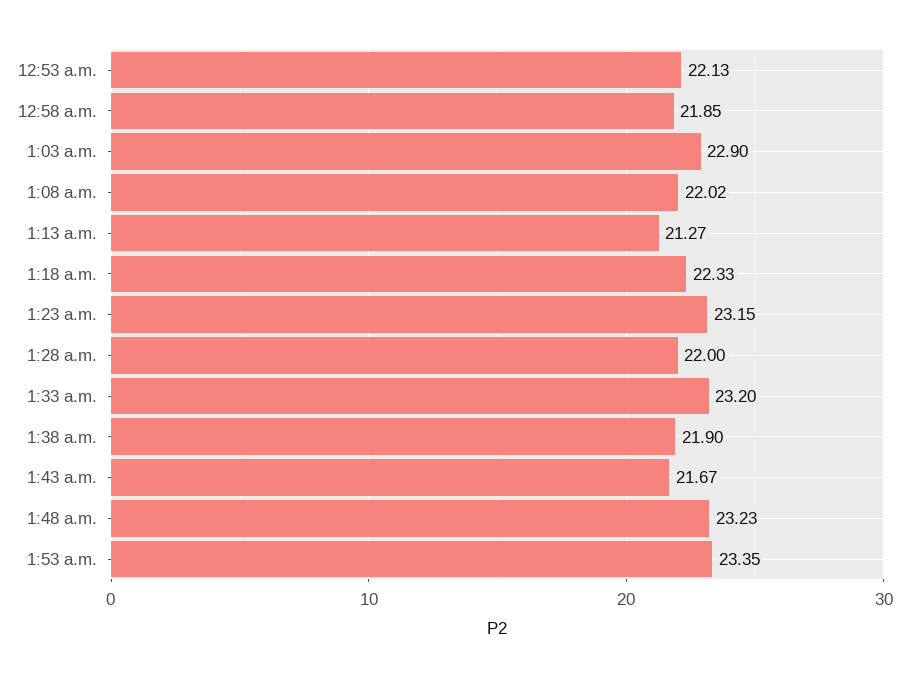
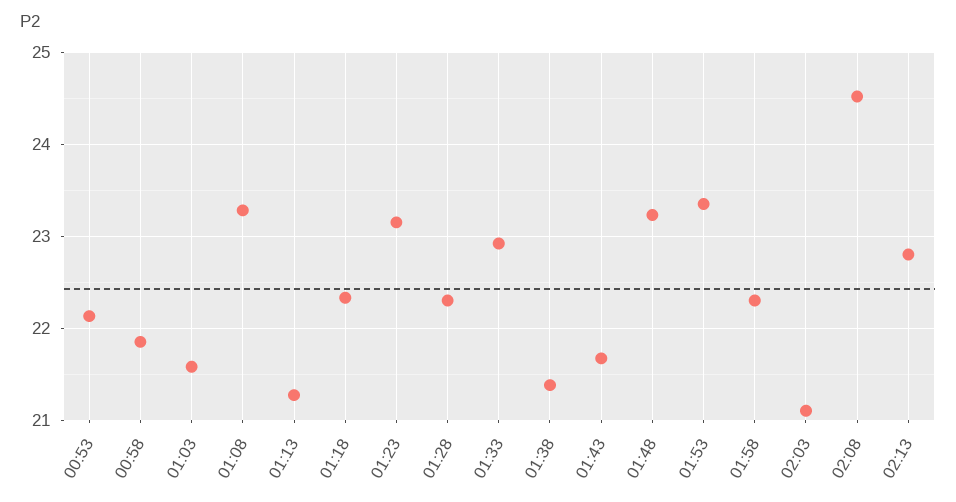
1:03 a.m.: 22.9 -> 21.6
1:08 a.m.: 22.02 -> 23.3
1:28 a.m.: 22 -> 22.3
1:33 a.m.: 23.2 -> 22.9
1:38 a.m.: 21.9 -> 21.4
01:58: none -> 22.3
02:03: none -> 21.1
02:08: none -> 24.5
02:13: none -> 22.8

